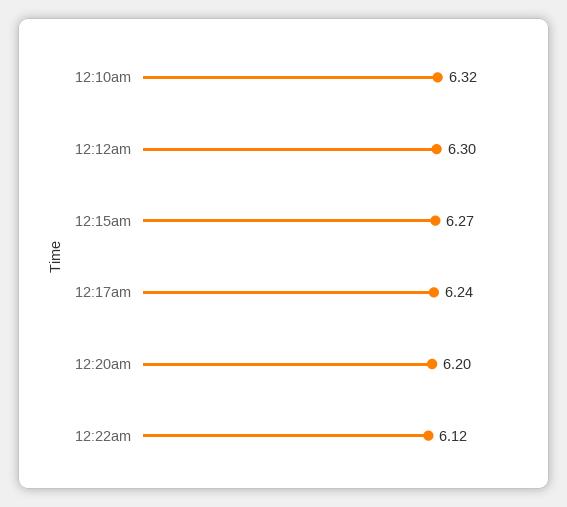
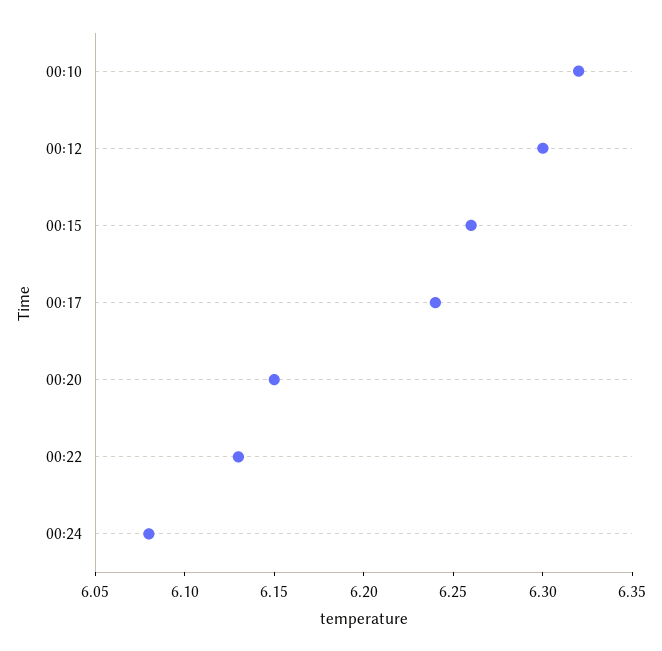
12:15am: 6.27 -> 6.26
12:20am: 6.2 -> 6.15
12:22am: 6.12 -> 6.13
00:24: none -> 6.08

